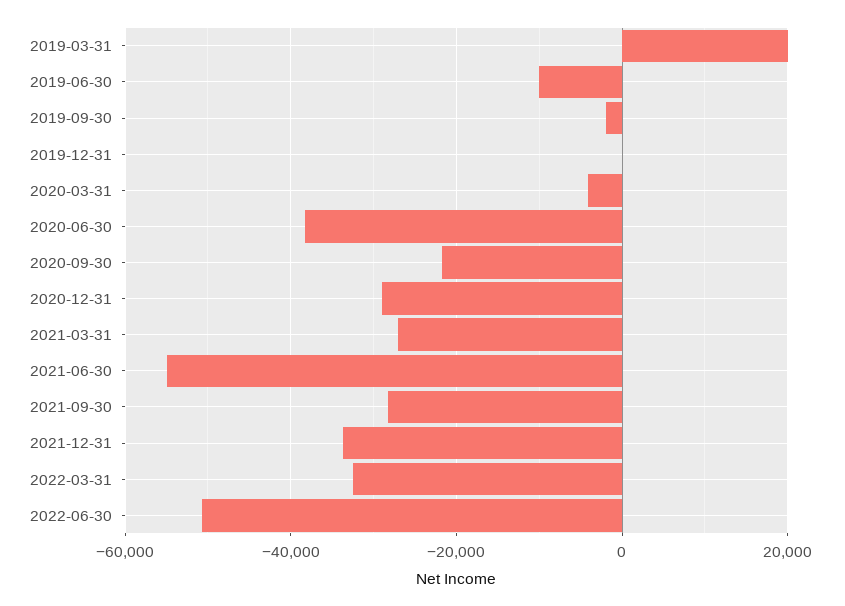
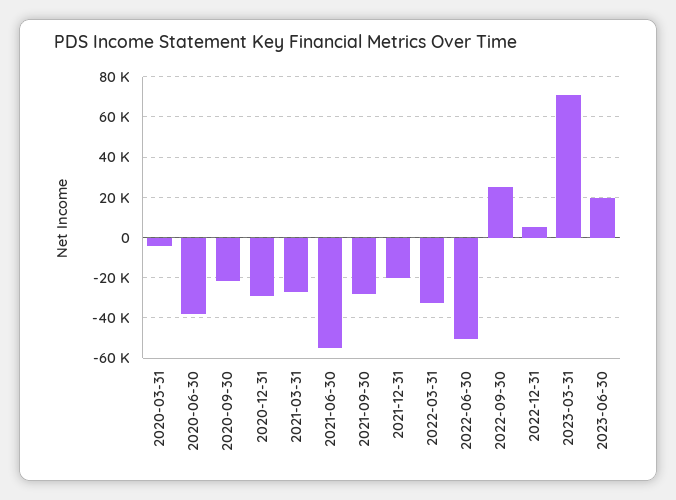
2019-03-31: 20000 -> none
2019-06-30: -10000 -> none
2019-09-30: -2000 -> none
2019-12-31: 0 -> none
2021-12-31: -34000 -> -20000
2022-09-30: none -> 25000
2022-12-31: none -> 5000
2023-03-31: none -> 70000
2023-06-30: none -> 20000

